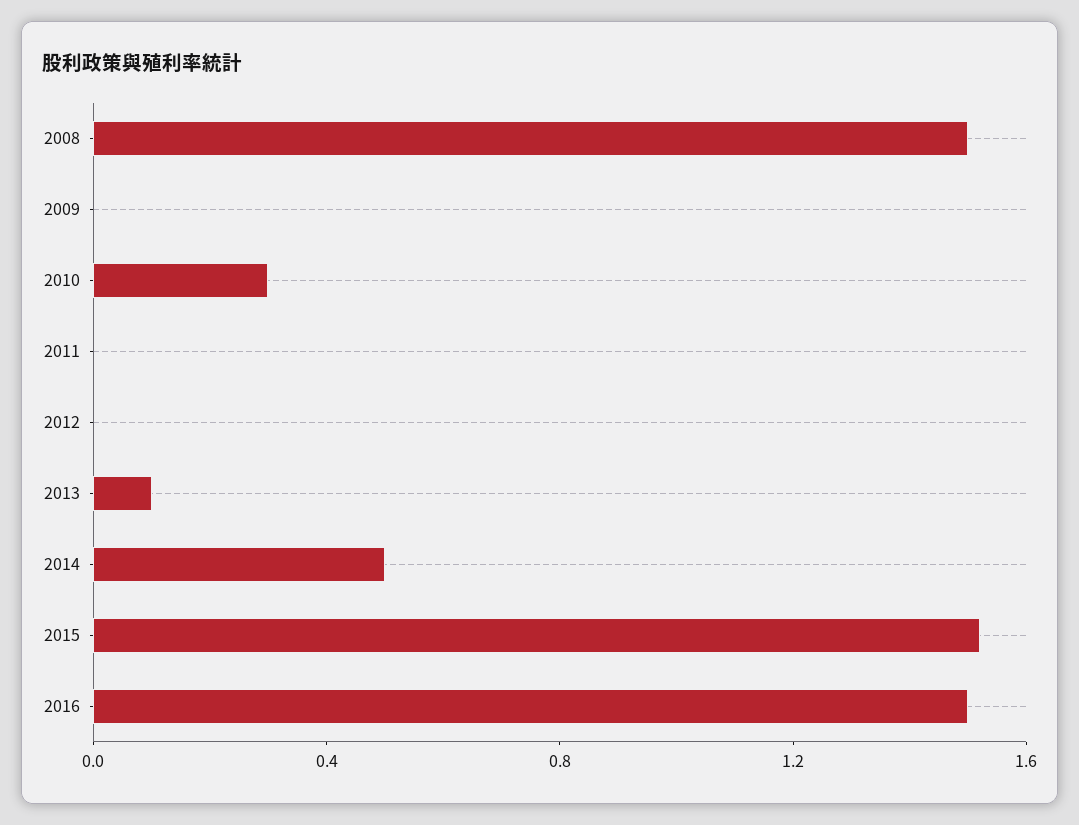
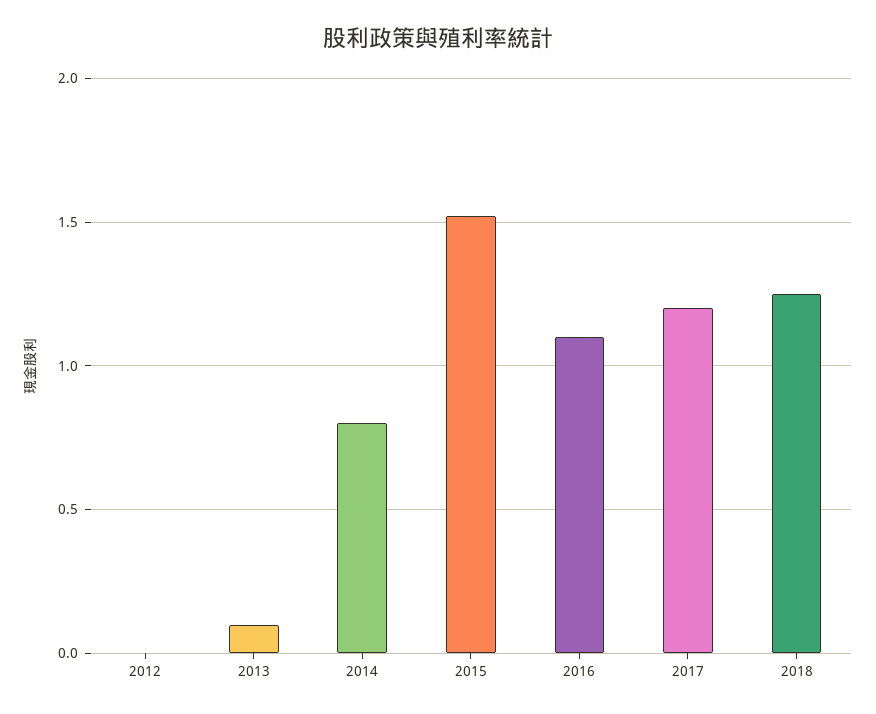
2008: 1.5 -> none
2009: 0 -> none
2010: 0.3 -> none
2011: 0 -> none
2014: 0.5 -> 0.8
2016: 1.5 -> 1.1
2017: none -> 1.2
2018: none -> 1.25

